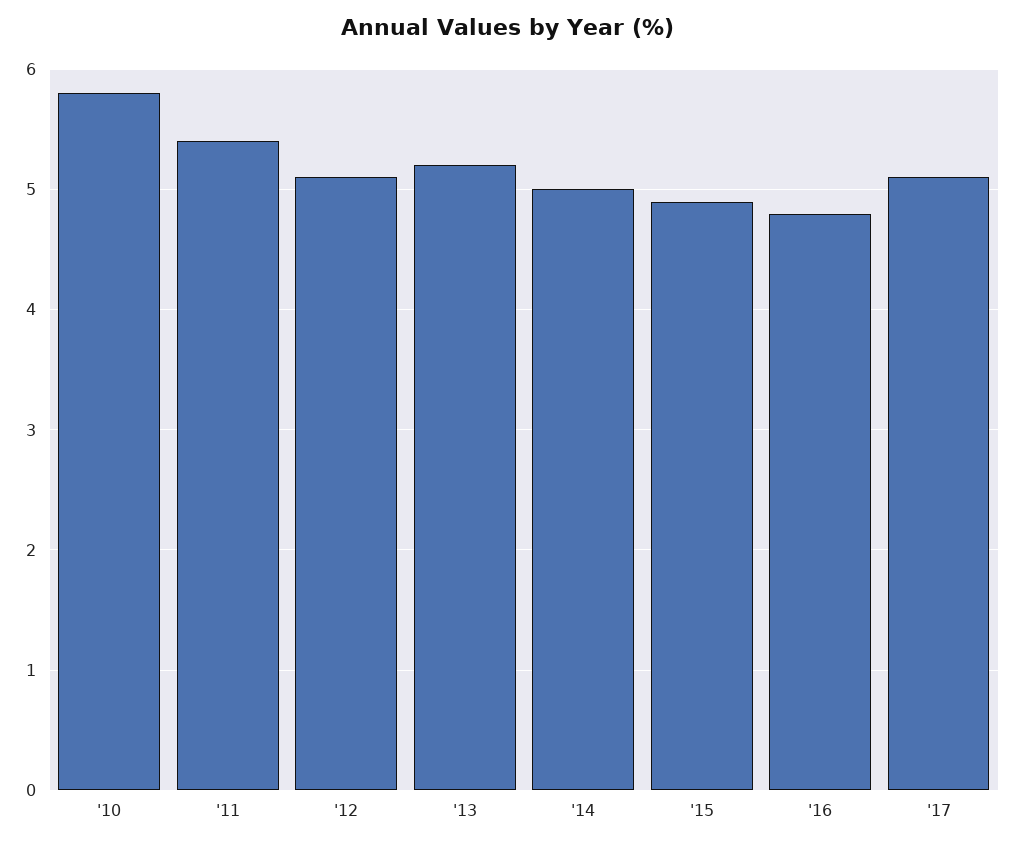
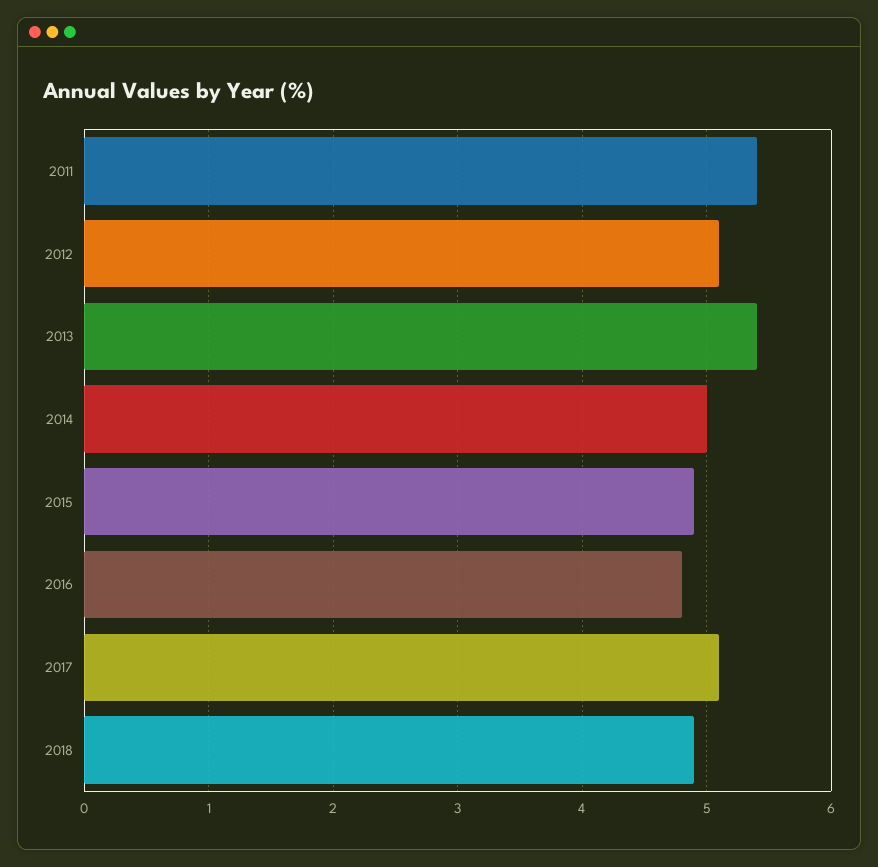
'10: 5.8 -> none
'13: 5.2 -> 5.4
2018: none -> 4.9

